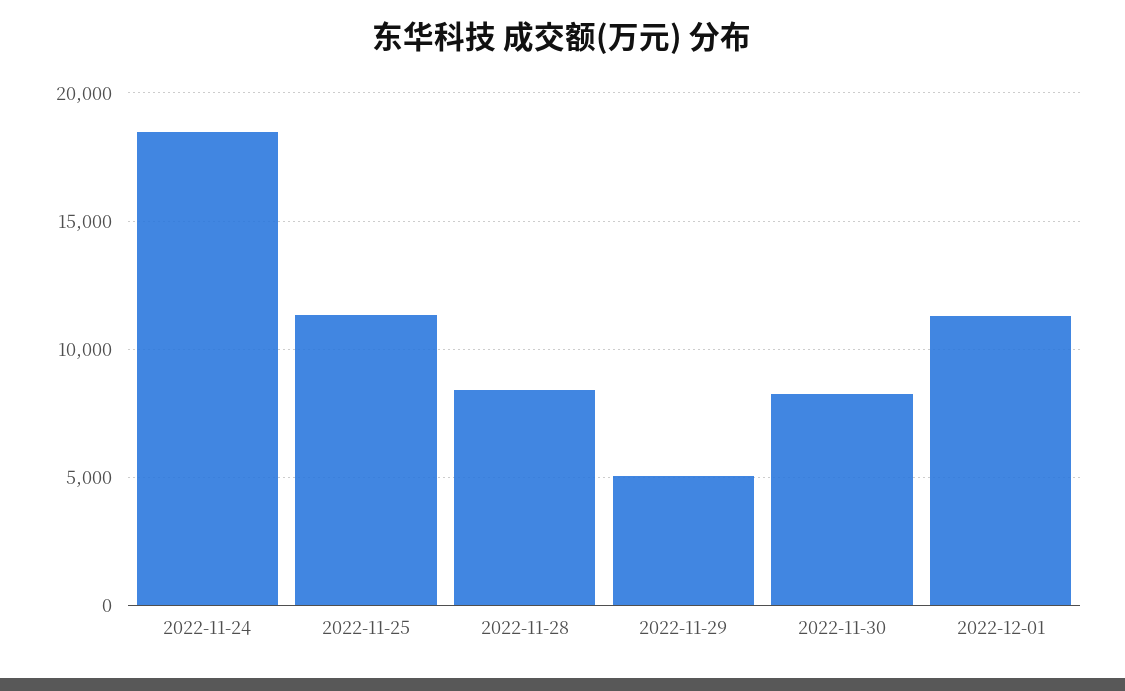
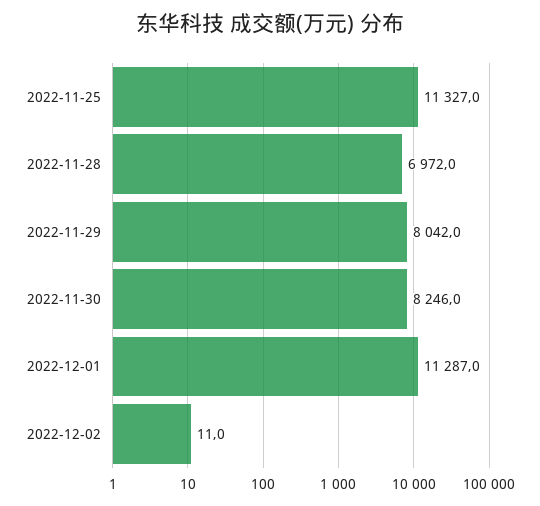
2022-11-24: 18500 -> none
2022-11-28: 8500 -> 6972
2022-11-29: 5000 -> 8042
2022-12-02: none -> 11

